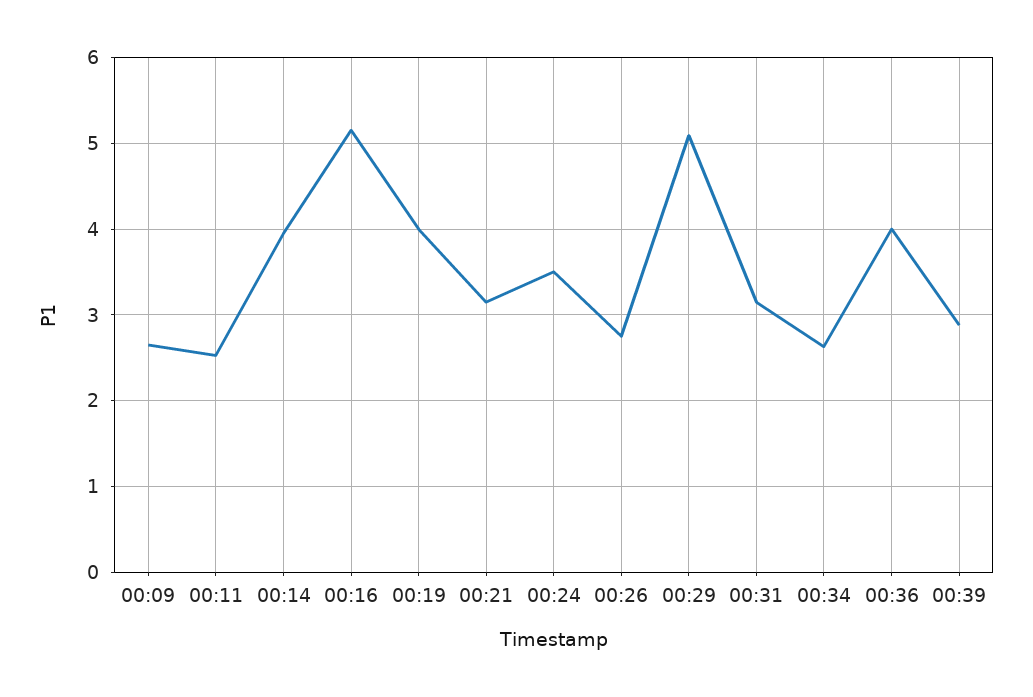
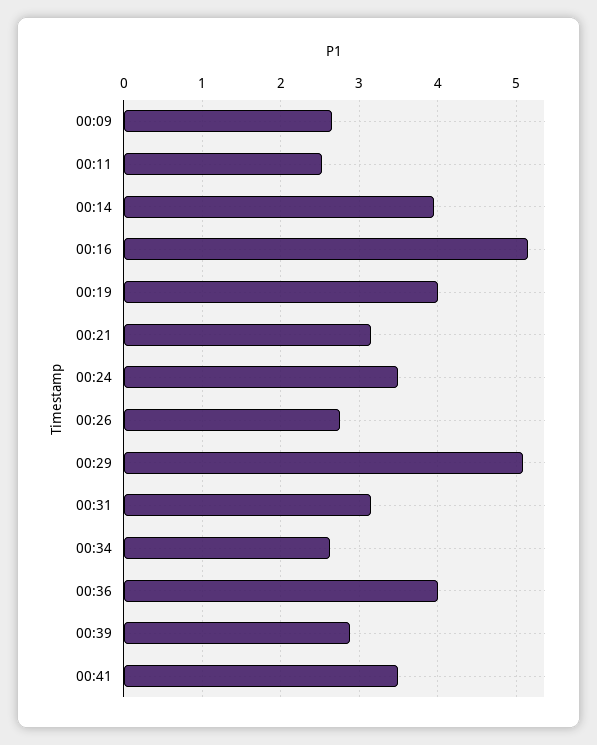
00:41: none -> 3.5

